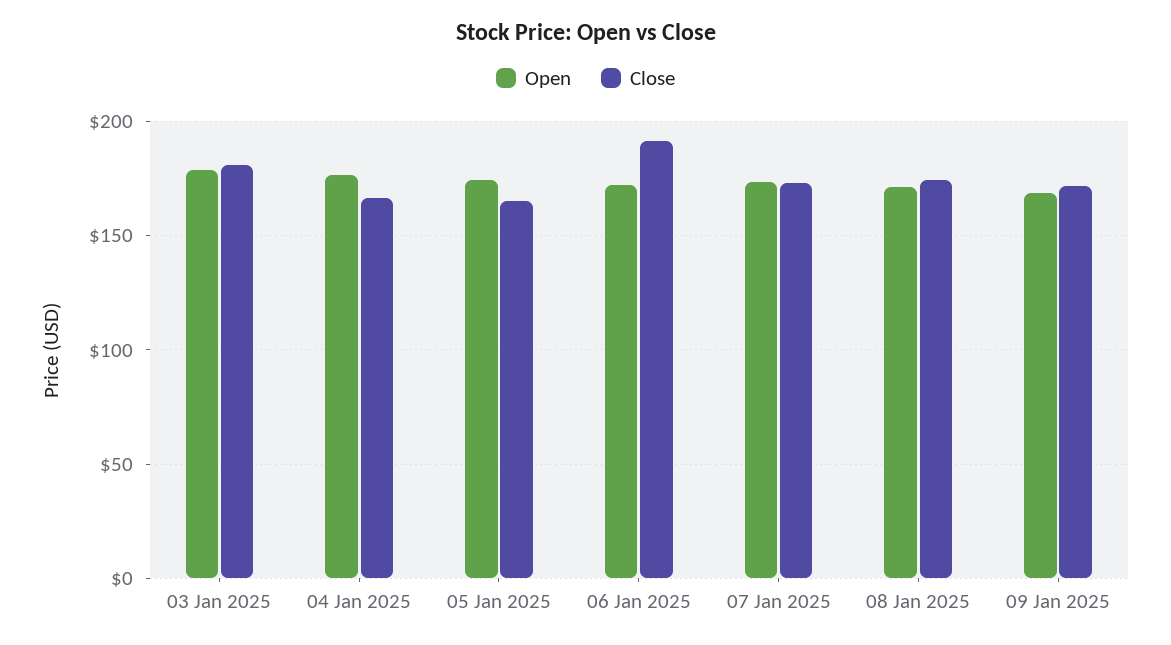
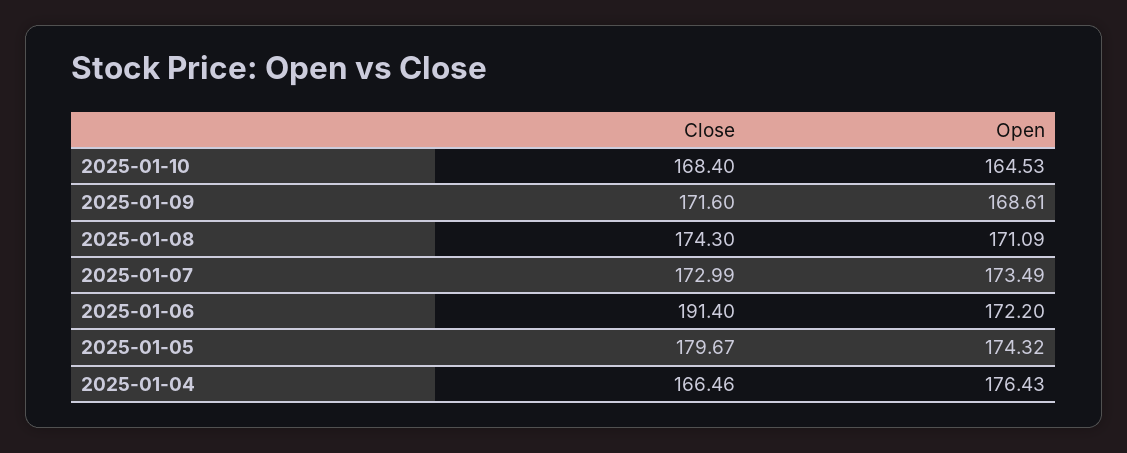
Open, 03 Jan 2025: 180 -> none
Close, 03 Jan 2025: 180 -> none
Close, 05 Jan 2025: 165 -> 179.67
Close, 2025-01-10: none -> 168.4
Open, 2025-01-10: none -> 164.53

